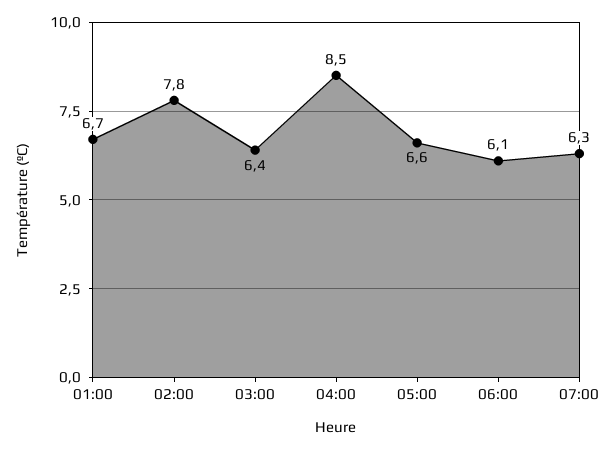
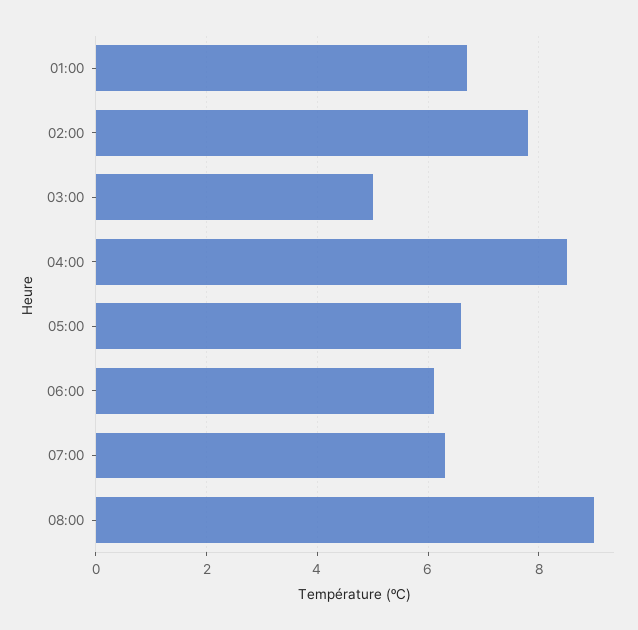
03:00: 6.4 -> 5
08:00: none -> 9

